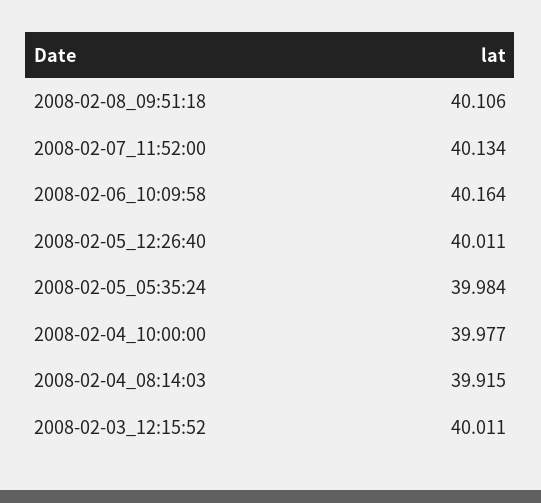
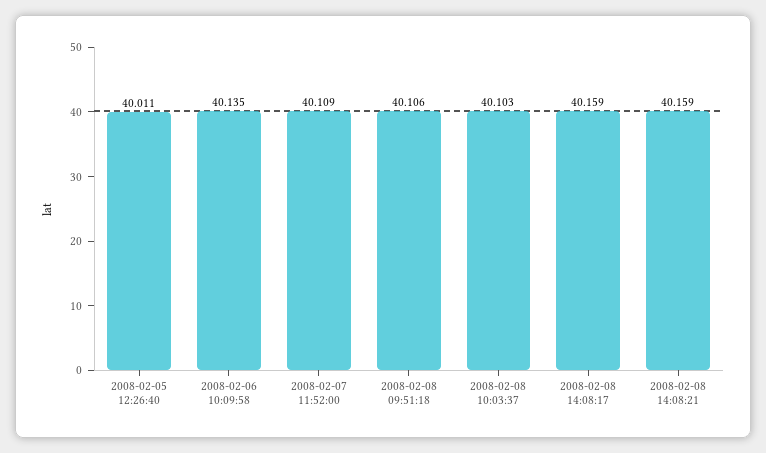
2008-02-07_11:52:00: 40.134 -> 40.109
2008-02-06_10:09:58: 40.164 -> 40.135
2008-02-05_05:35:24: 39.984 -> none
2008-02-04_10:00:00: 39.977 -> none
2008-02-04_08:14:03: 39.915 -> none
2008-02-03_12:15:52: 40.011 -> none
2008-02-08 10:03:37: none -> 40.103
2008-02-08 14:08:17: none -> 40.159
2008-02-08 14:08:21: none -> 40.159

